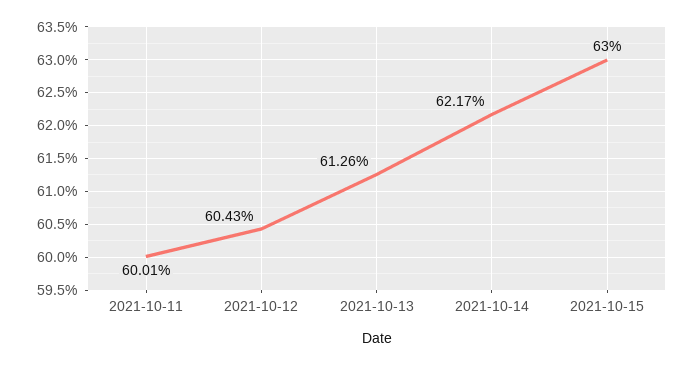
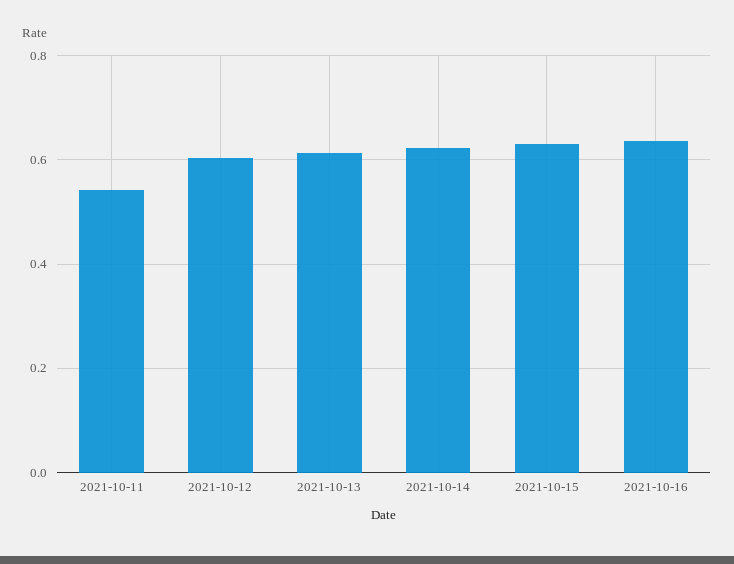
2021-10-11: 0.6001 -> 0.54
2021-10-16: none -> 0.64

